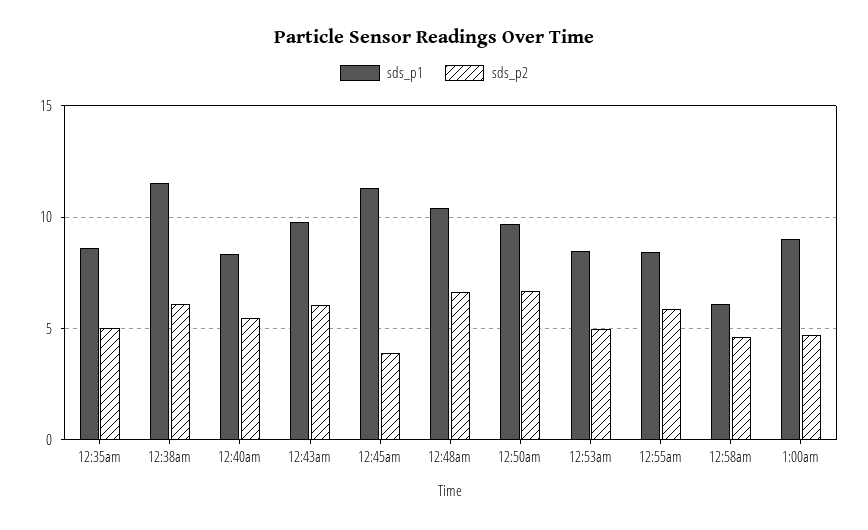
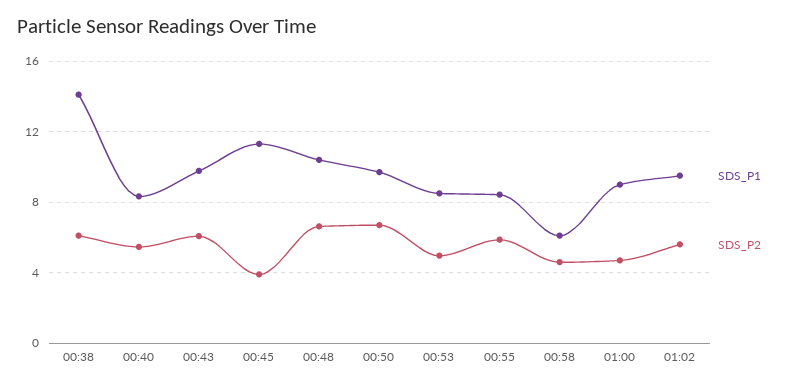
sds_p1, 12:35am: 8.5 -> none
sds_p2, 12:35am: 5 -> none
sds_p1, 12:38am: 11.5 -> 14
sds_p1, 01:02: none -> 9.5
sds_p2, 01:02: none -> 5.5

